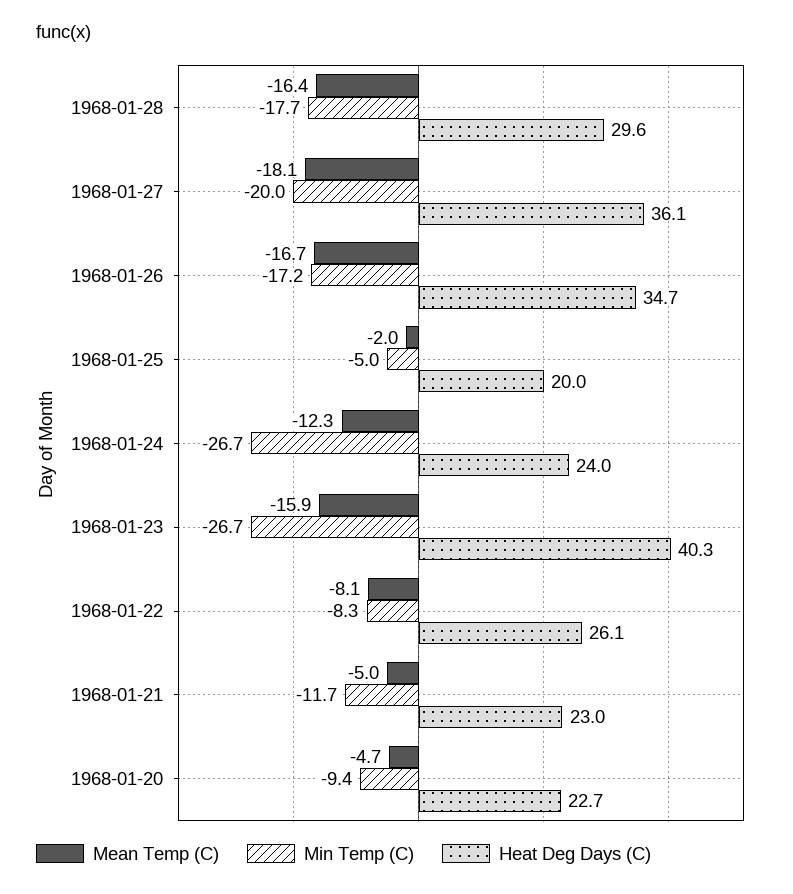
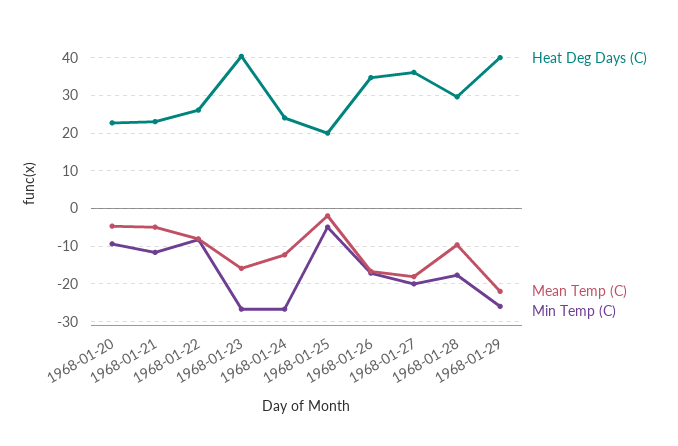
Mean Temp (C), 1968-01-28: -16.4 -> -10
Heat Deg Days (C), 1968-01-29: none -> 40
Mean Temp (C), 1968-01-29: none -> -22
Min Temp (C), 1968-01-29: none -> -26

